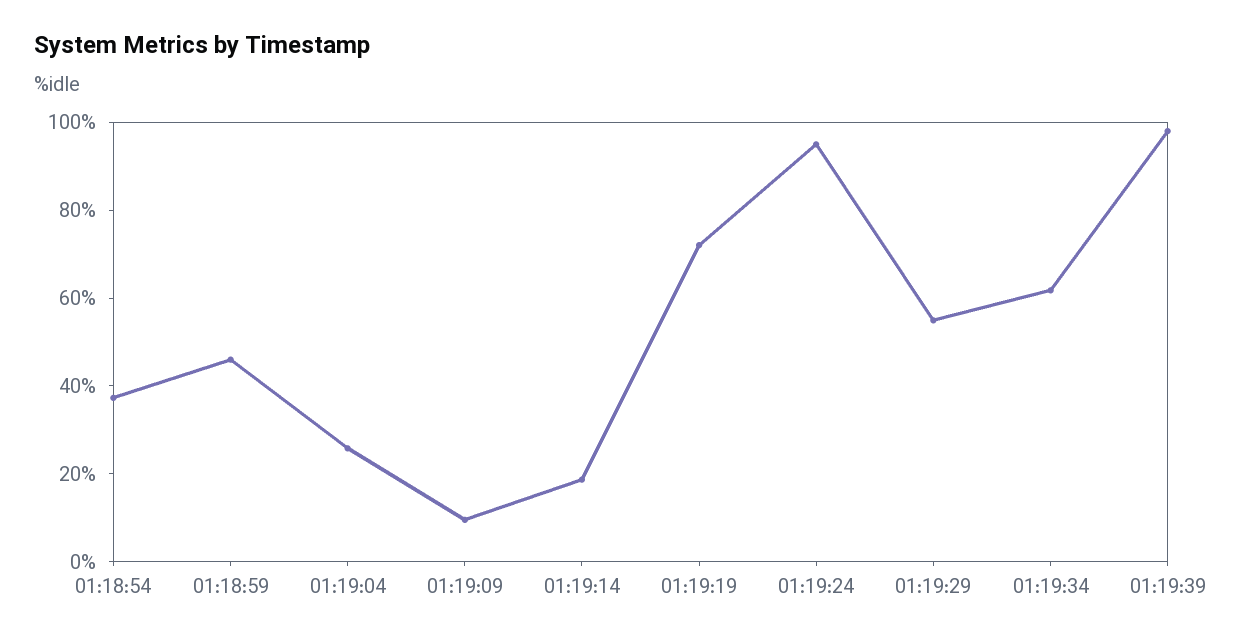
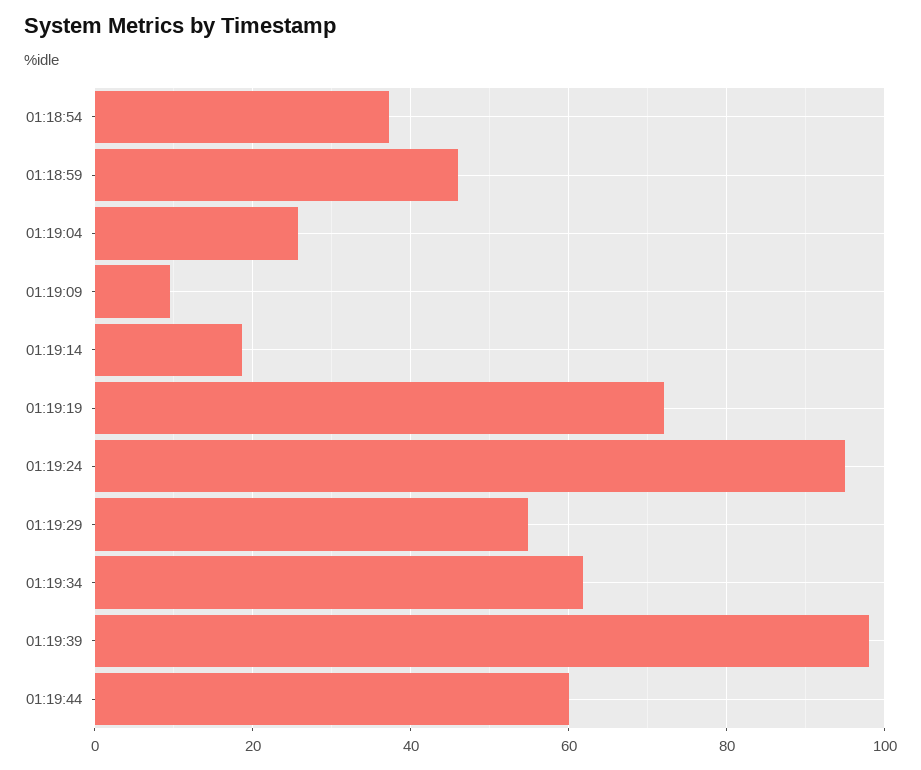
01:19:44: none -> 60

